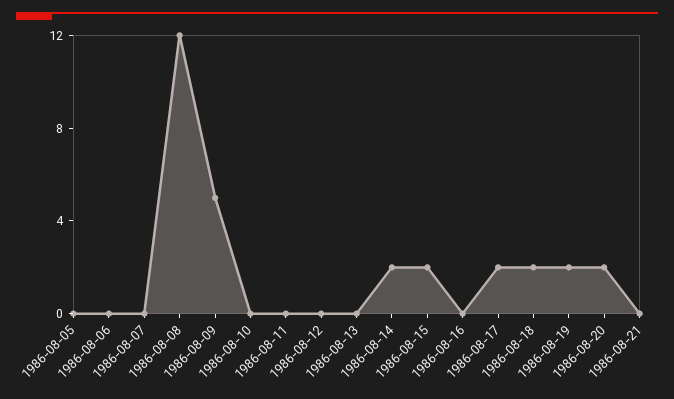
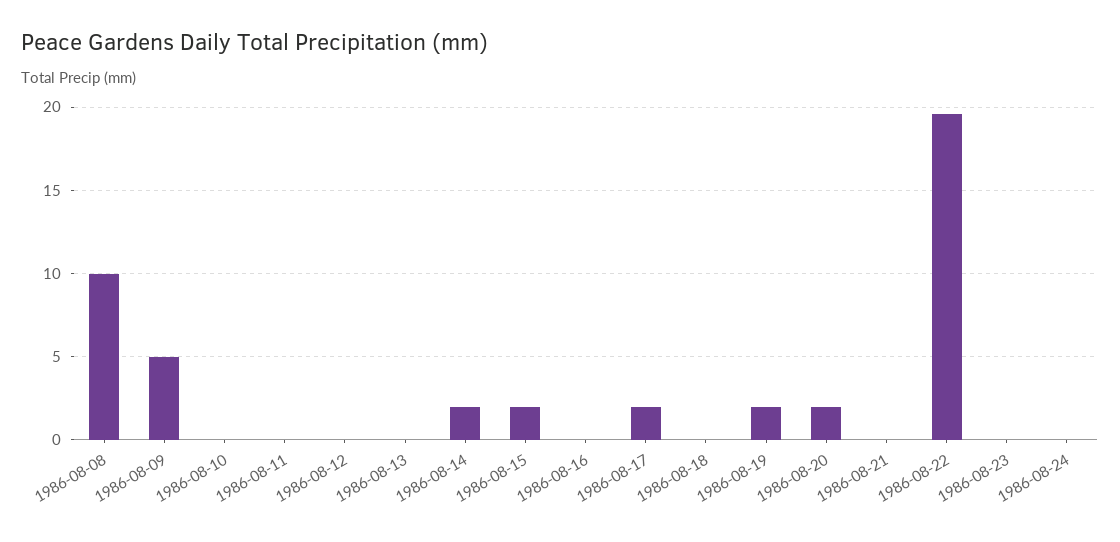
1986-08-05: 0 -> none
1986-08-06: 0 -> none
1986-08-07: 0 -> none
1986-08-08: 12 -> 10
1986-08-18: 2 -> 0
1986-08-22: none -> 19.5
1986-08-23: none -> 0
1986-08-24: none -> 0

